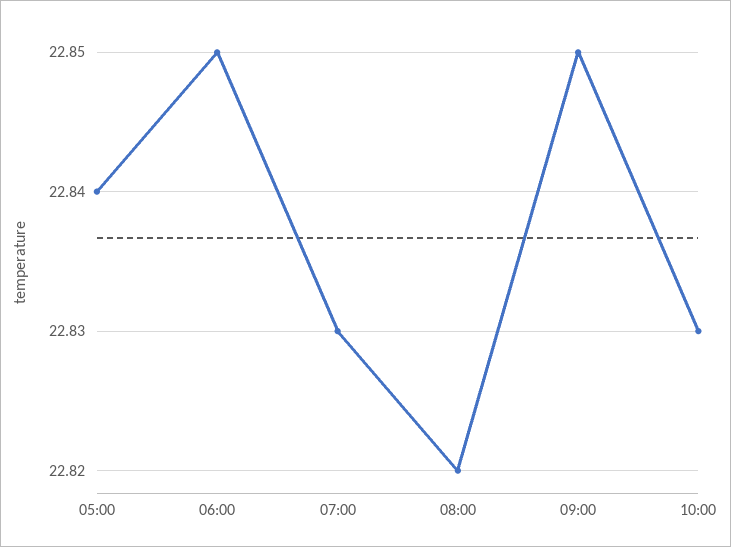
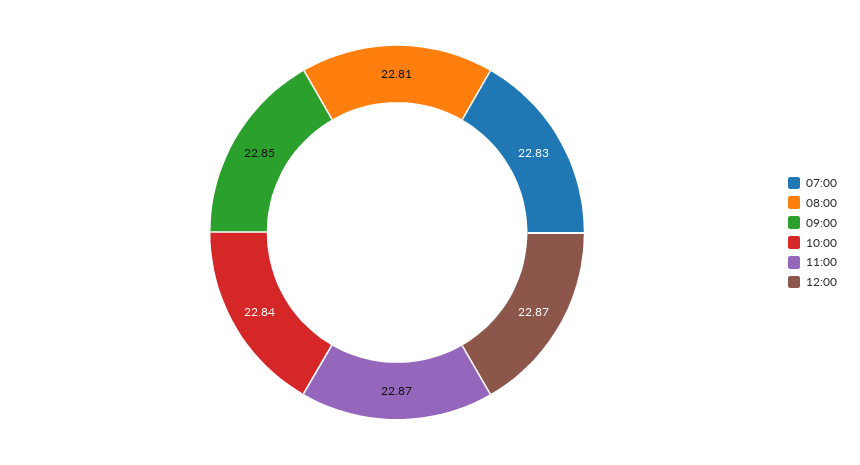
05:00: 22.84 -> none
06:00: 22.85 -> none
08:00: 22.82 -> 22.81
10:00: 22.83 -> 22.84
11:00: none -> 22.87
12:00: none -> 22.87

